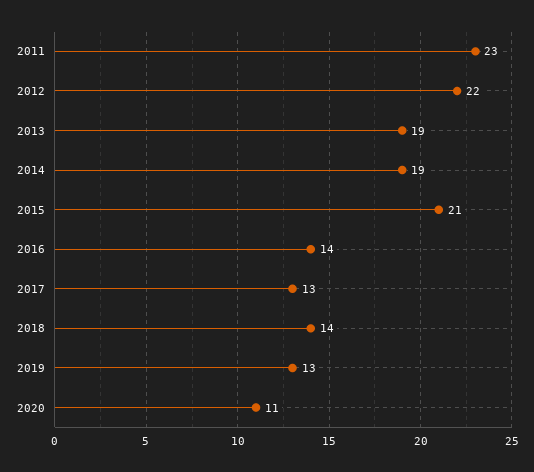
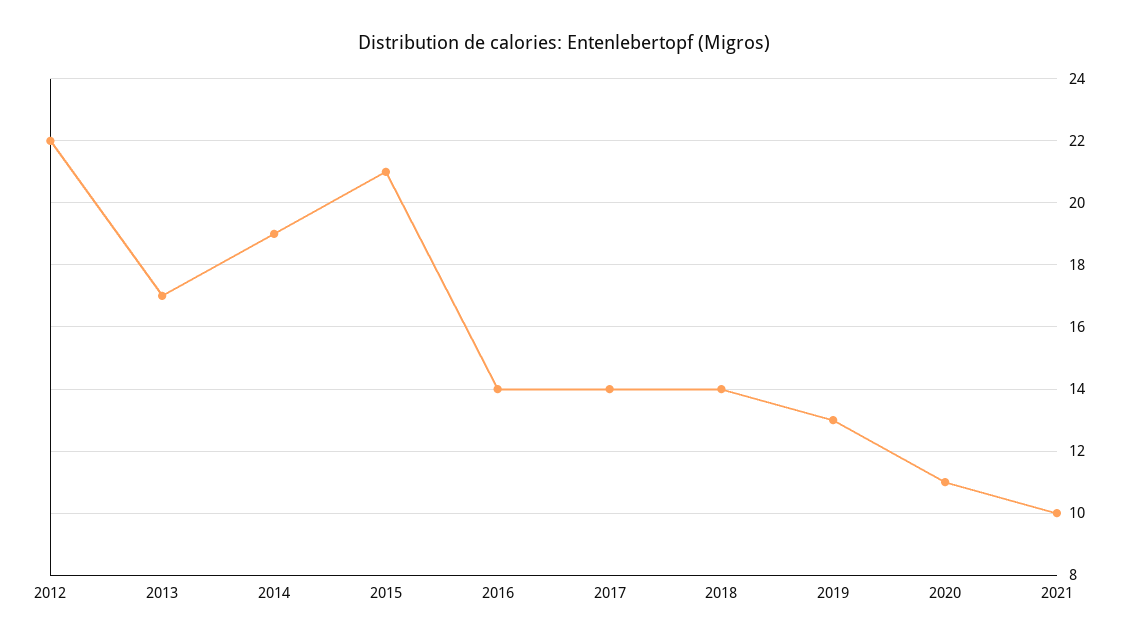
2011: 23 -> none
2013: 19 -> 17
2017: 13 -> 14
2021: none -> 10

